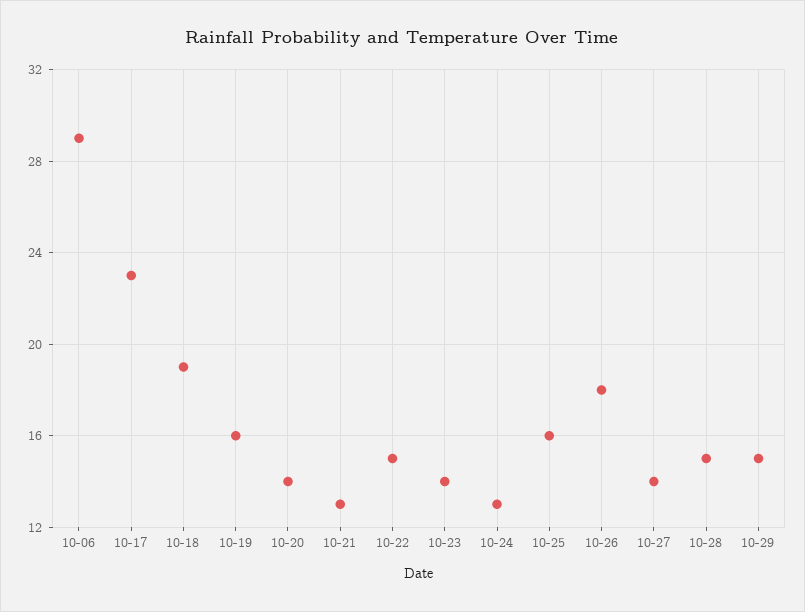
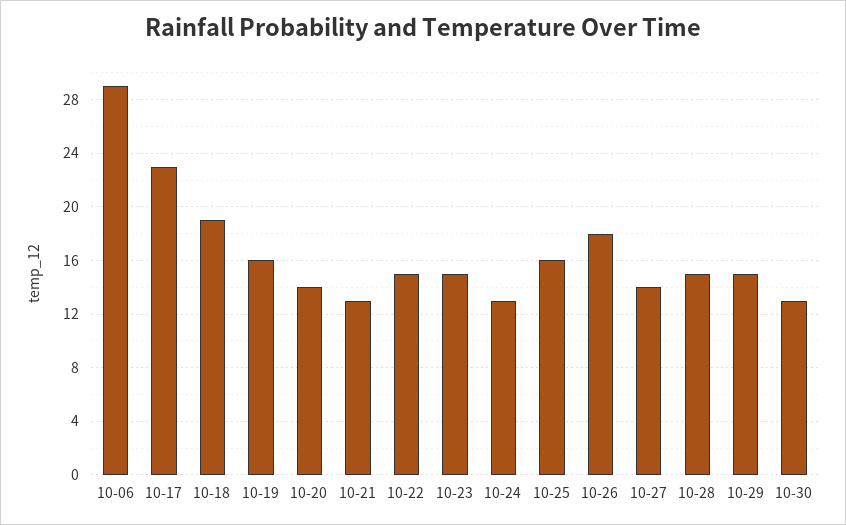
10-23: 14 -> 15
10-30: none -> 13

